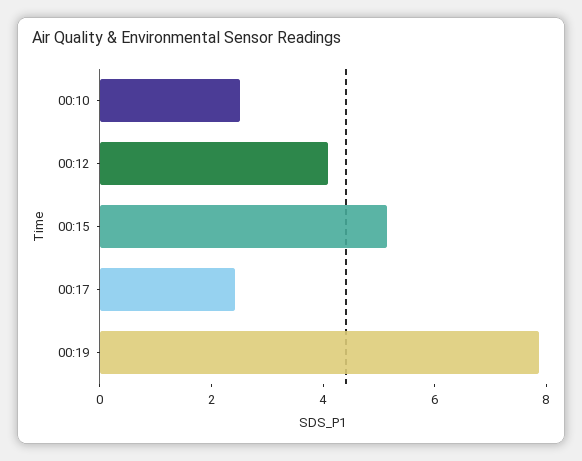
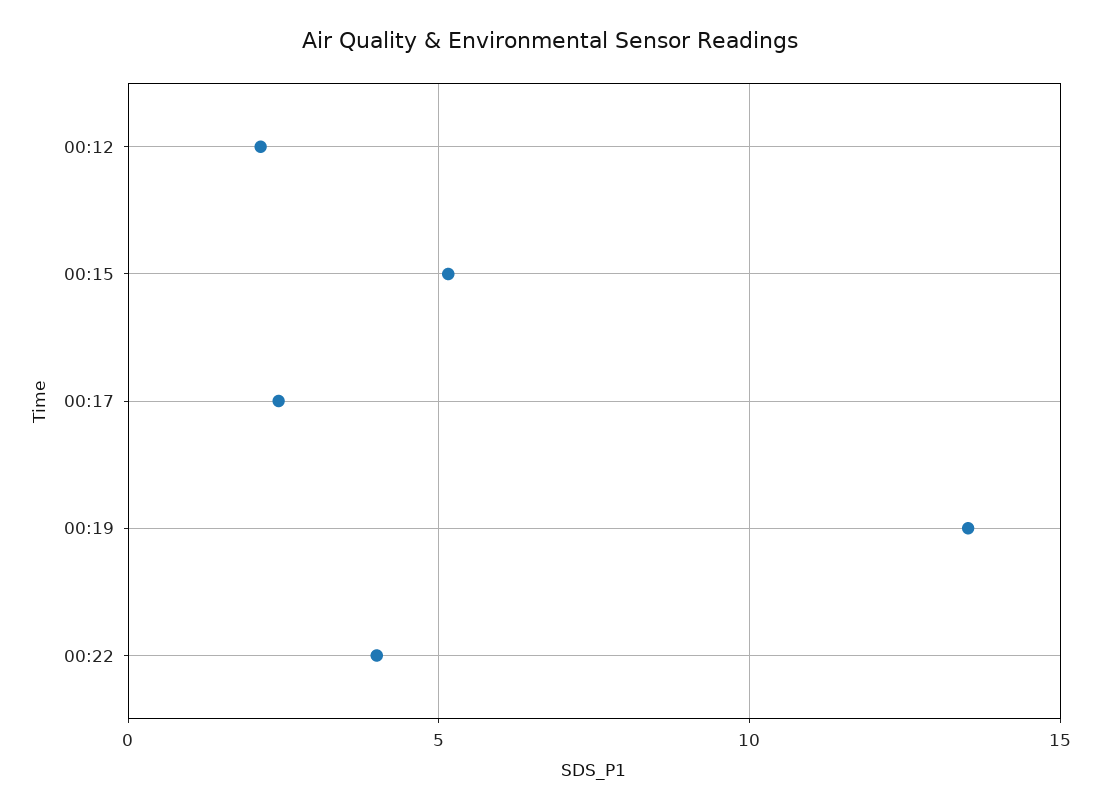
00:10: 2.5 -> none
00:12: 4 -> 2
00:19: 8 -> 13.5
00:22: none -> 4

